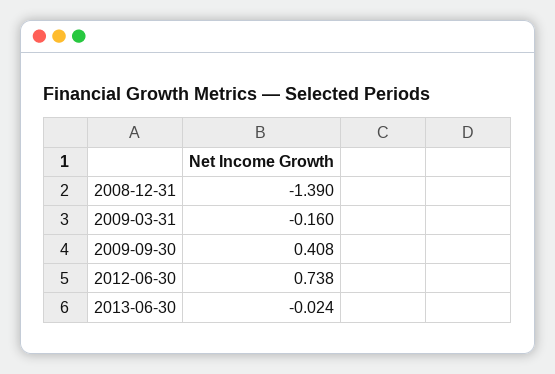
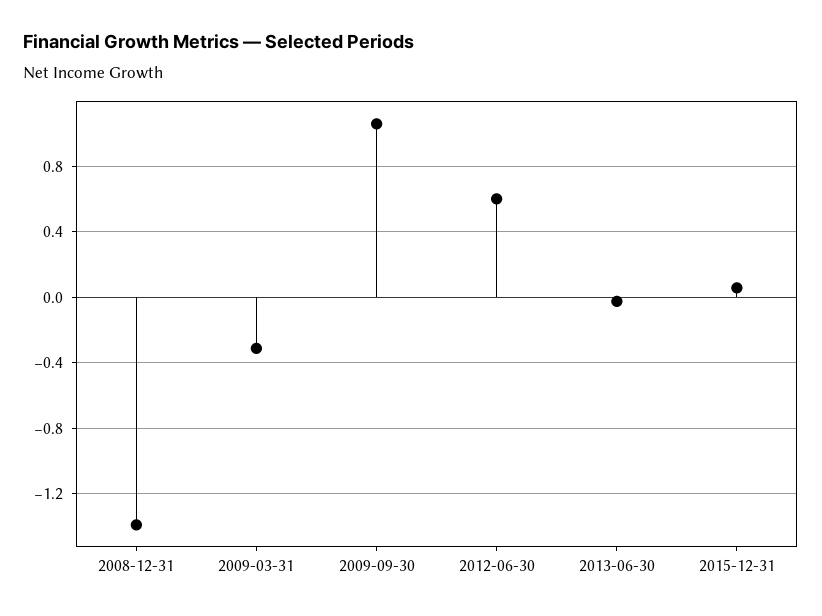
2009-03-31: -0.16 -> -0.3
2009-09-30: 0.408 -> 1.05
2012-06-30: 0.738 -> 0.6
2015-12-31: none -> 0.05

